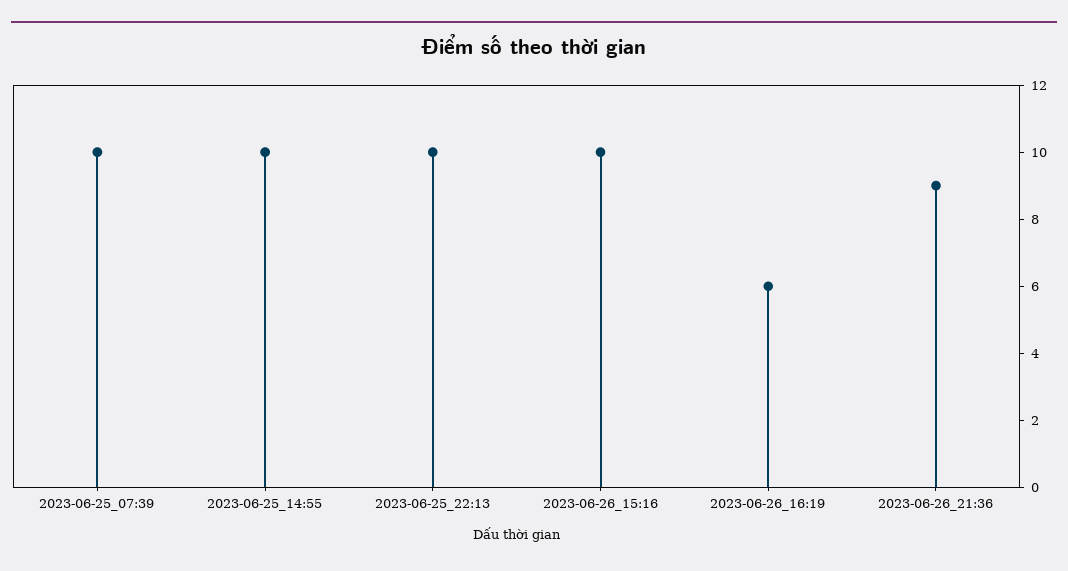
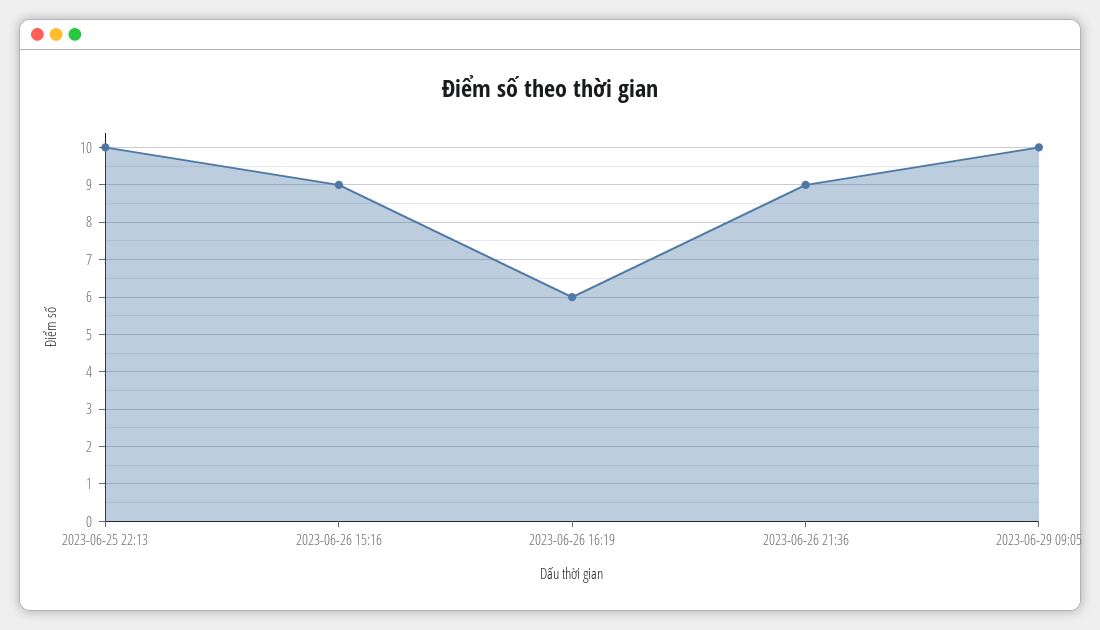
2023-06-25_07:39: 10 -> none
2023-06-25_14:55: 10 -> none
2023-06-26_15:16: 10 -> 9
2023-06-29 09:05: none -> 10

